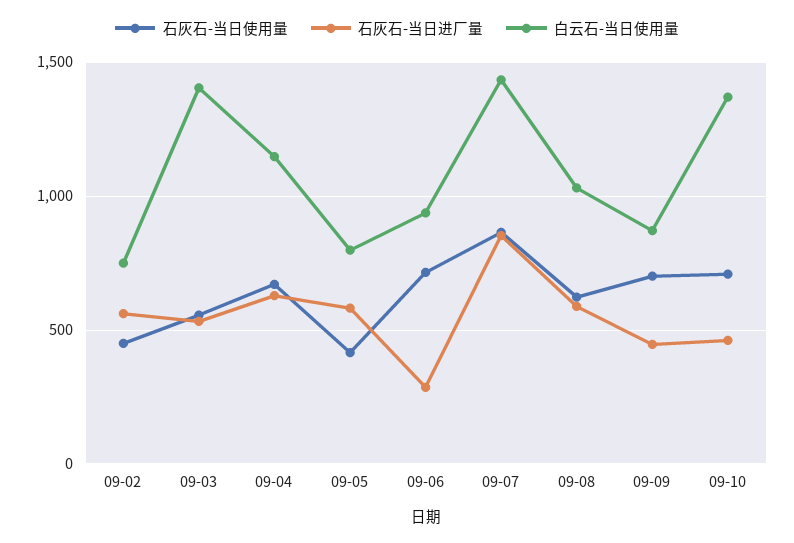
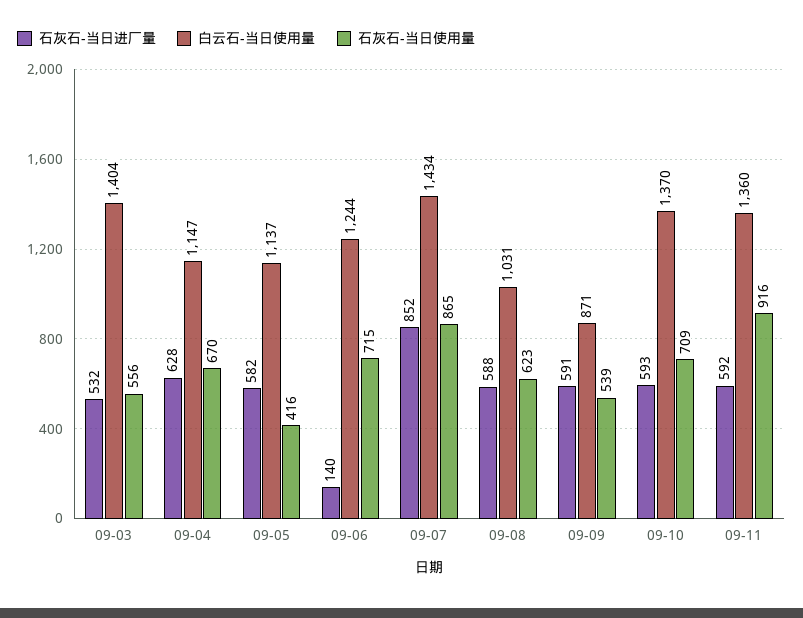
石灰石-当日使用量, 09-02: 450 -> none
石灰石-当日进厂量, 09-02: 550 -> none
白云石-当日使用量, 09-02: 750 -> none
白云石-当日使用量, 09-05: 800 -> 1137
石灰石-当日进厂量, 09-06: 300 -> 140
白云石-当日使用量, 09-06: 950 -> 1244
石灰石-当日使用量, 09-09: 700 -> 539
石灰石-当日进厂量, 09-09: 450 -> 591
石灰石-当日进厂量, 09-10: 450 -> 593
石灰石-当日进厂量, 09-11: none -> 592
白云石-当日使用量, 09-11: none -> 1360
石灰石-当日使用量, 09-11: none -> 916

